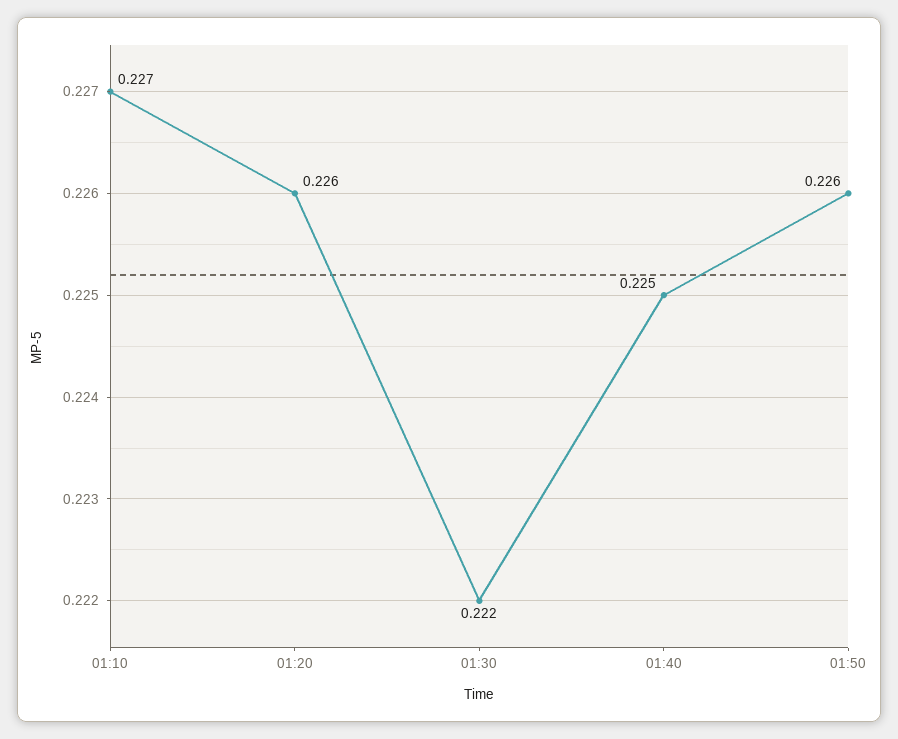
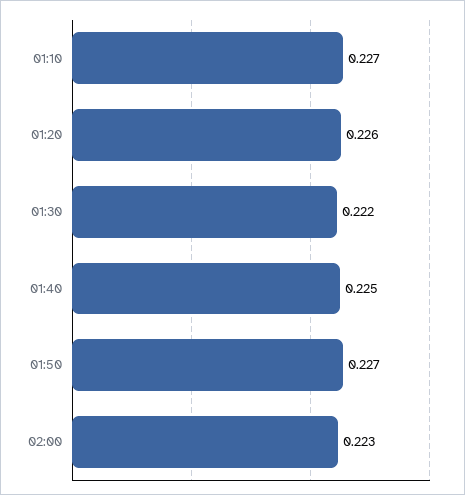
01:50: 0.226 -> 0.227
02:00: none -> 0.223

